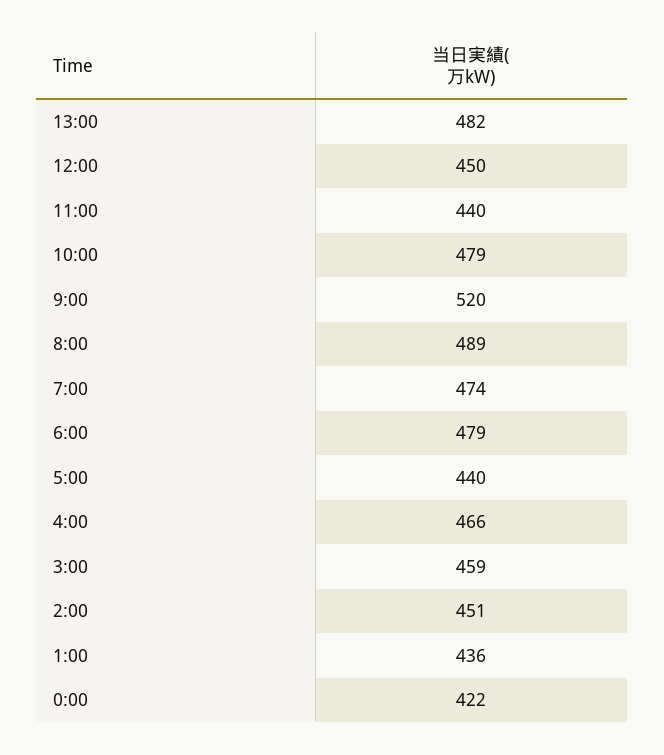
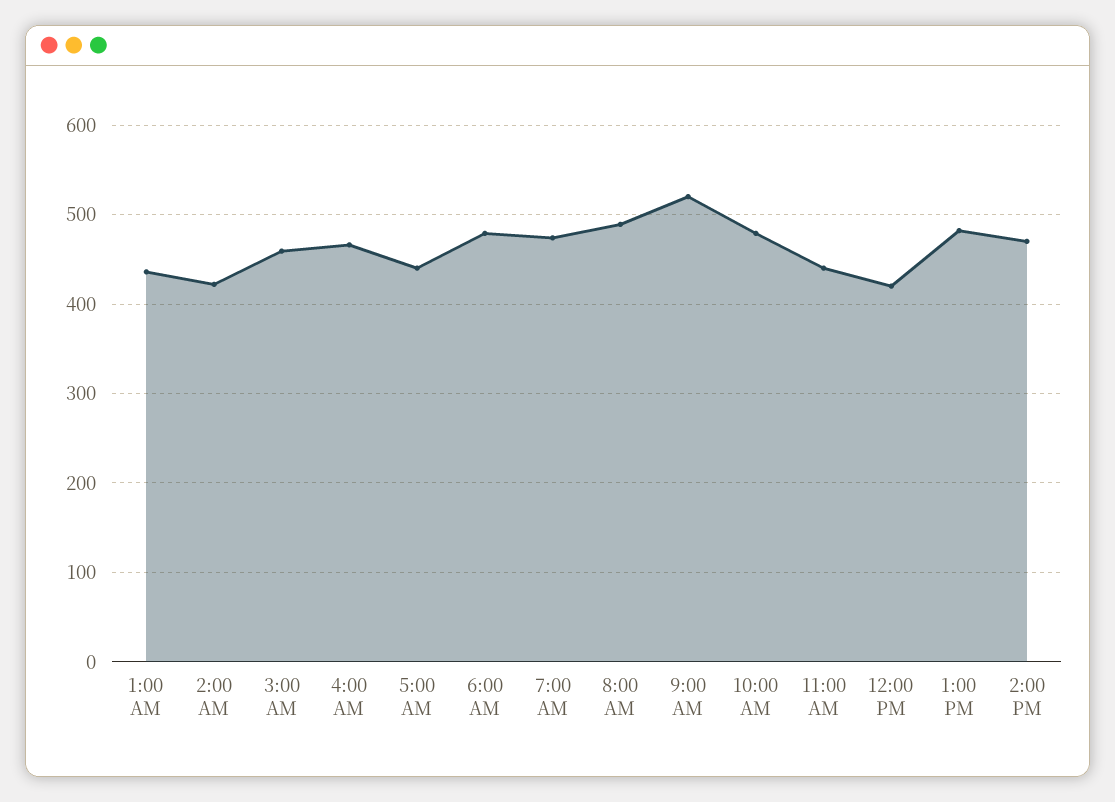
12:00: 450 -> 420
2:00: 451 -> 420
0:00: 422 -> none
2:00 PM: none -> 470

